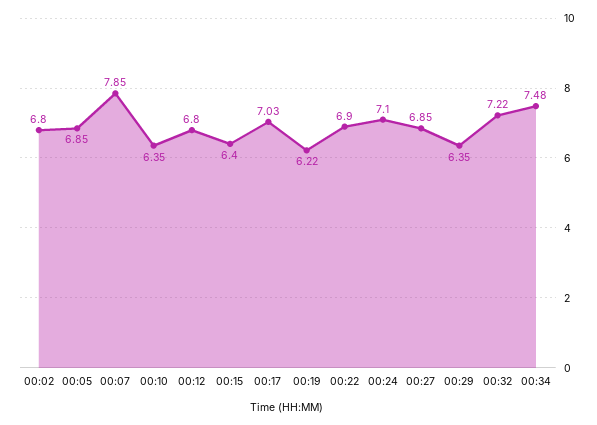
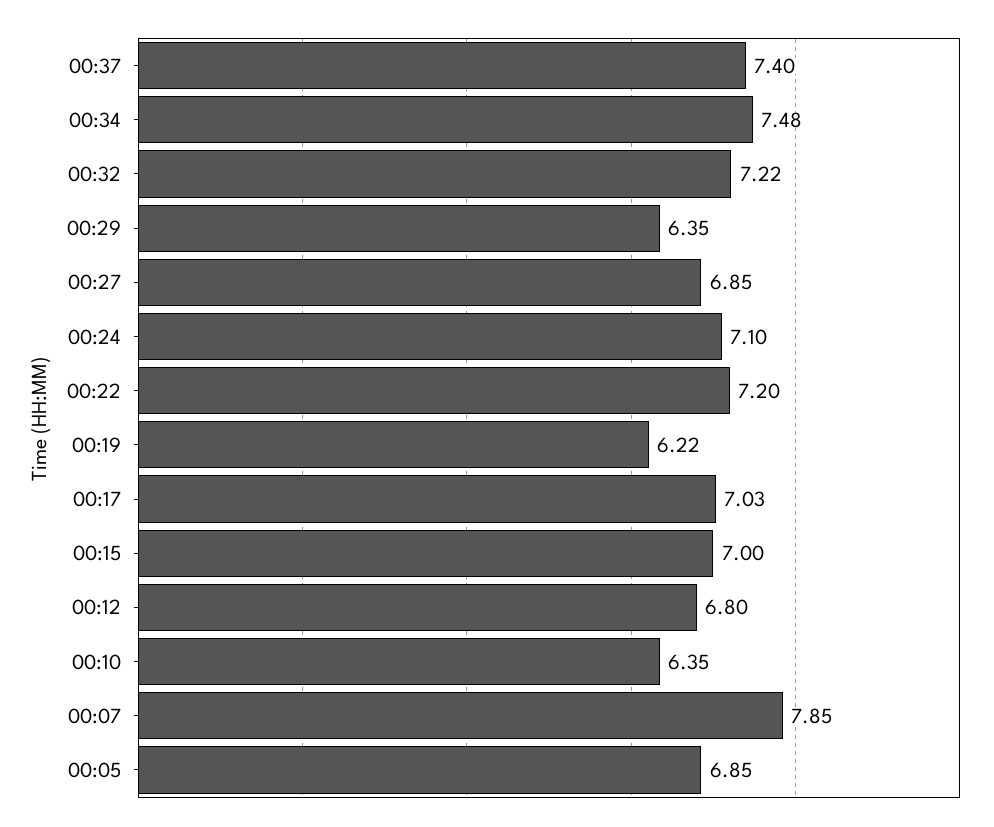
00:02: 6.8 -> none
00:15: 6.4 -> 7
00:22: 6.9 -> 7.2
00:37: none -> 7.4

